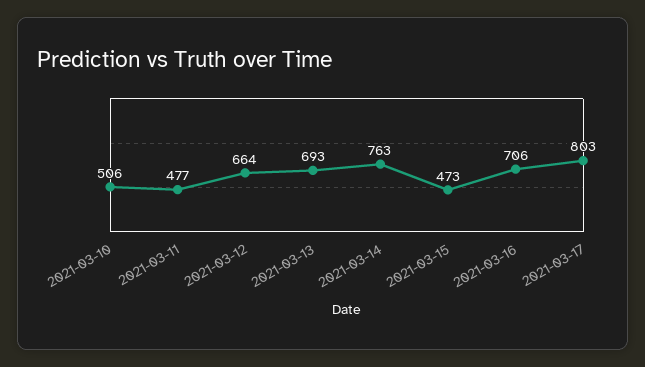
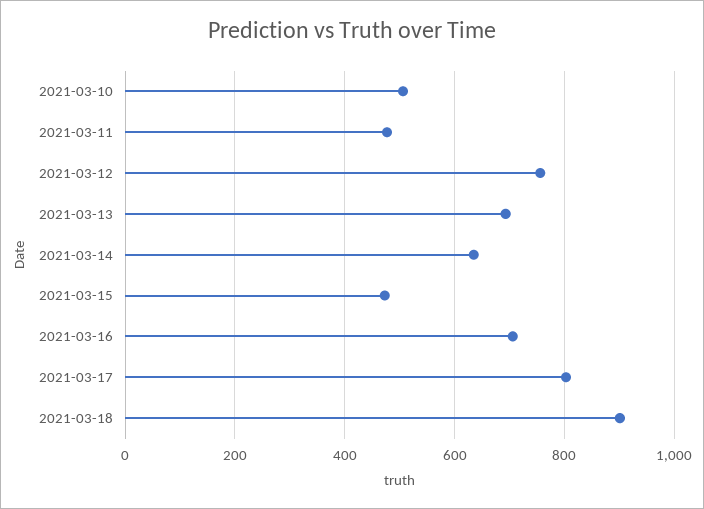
2021-03-12: 664 -> 760
2021-03-14: 763 -> 640
2021-03-18: none -> 900

